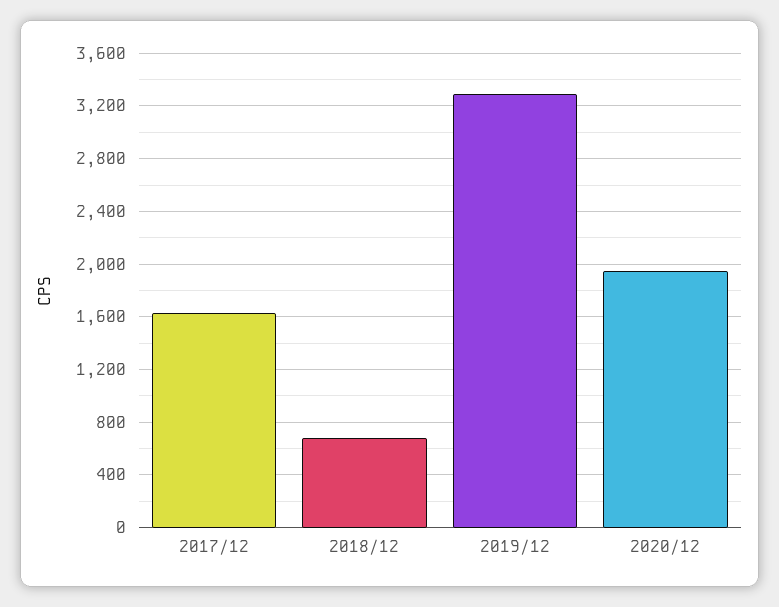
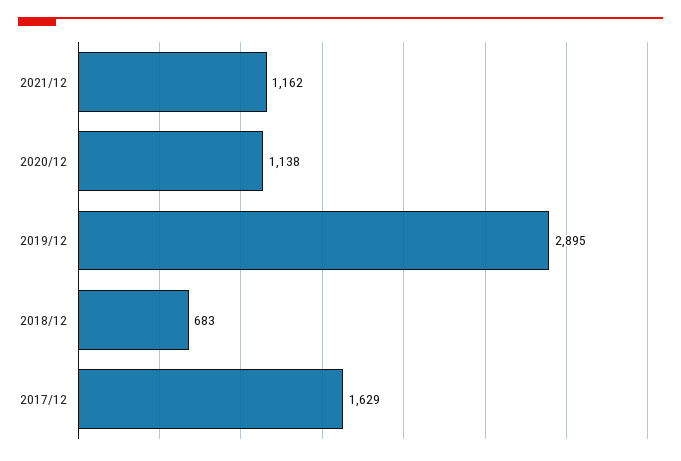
2019/12: 3300 -> 2895
2020/12: 1950 -> 1138
2021/12: none -> 1162

